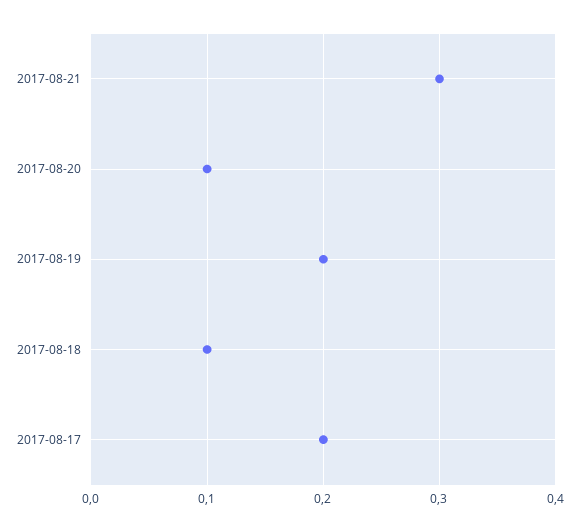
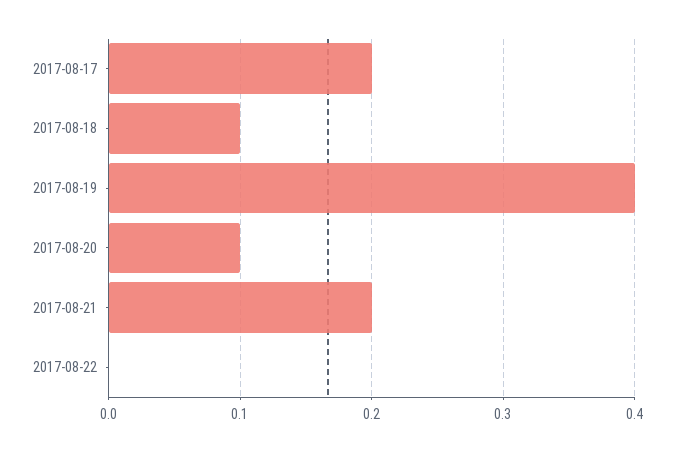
2017-08-21: 0.3 -> 0.2
2017-08-19: 0.2 -> 0.4
2017-08-22: none -> 0

